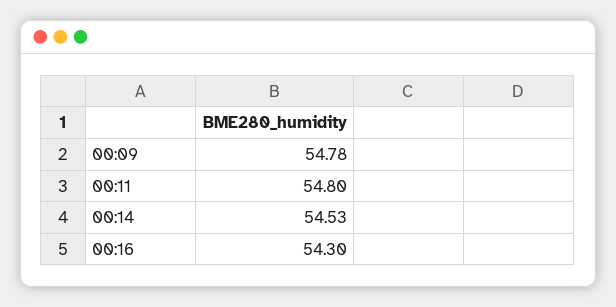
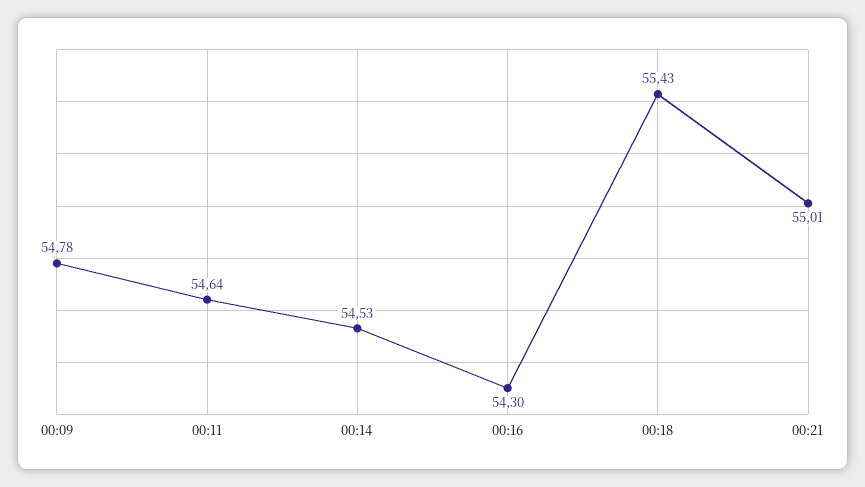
00:11: 54.8 -> 54.64
00:18: none -> 55.43
00:21: none -> 55.01

